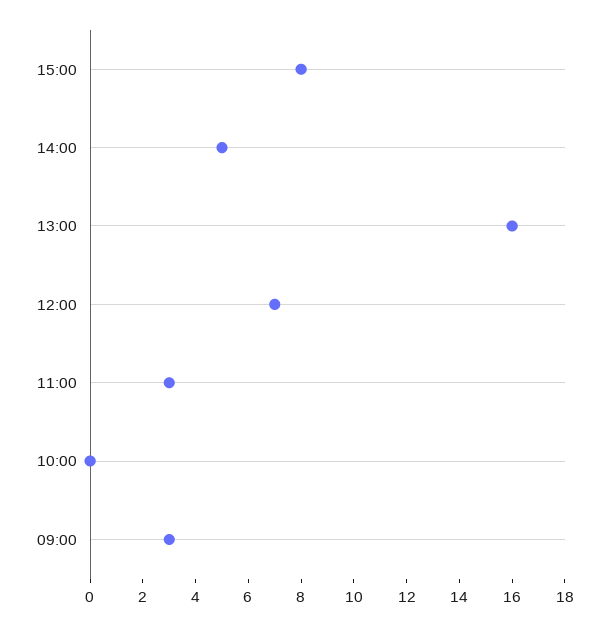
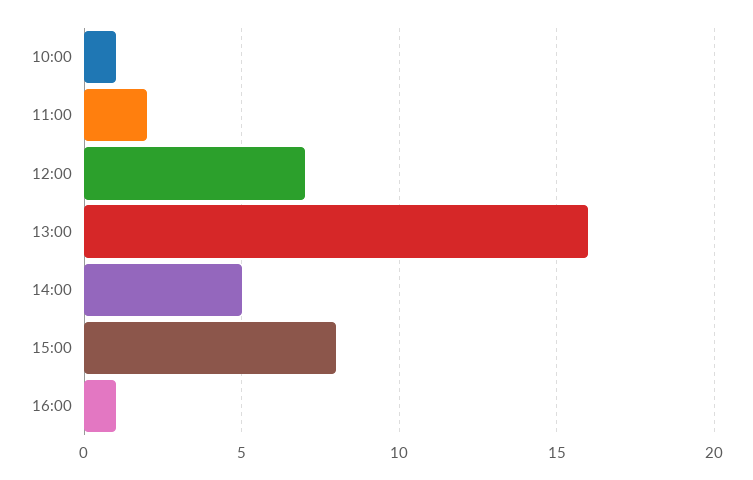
11:00: 3 -> 2
10:00: 0 -> 1
09:00: 3 -> none
16:00: none -> 1

